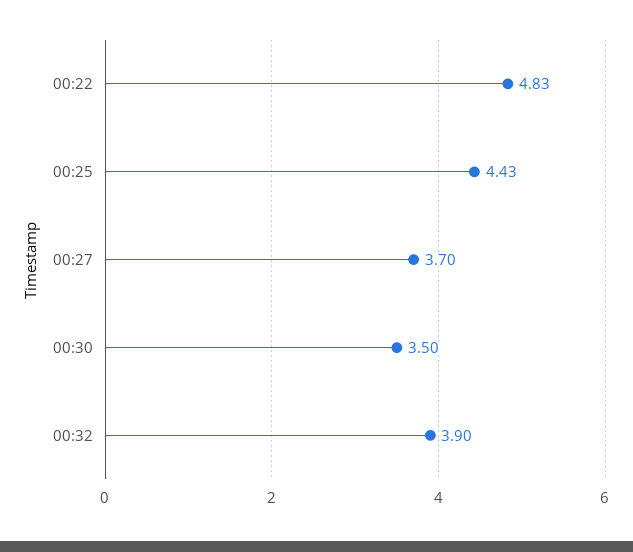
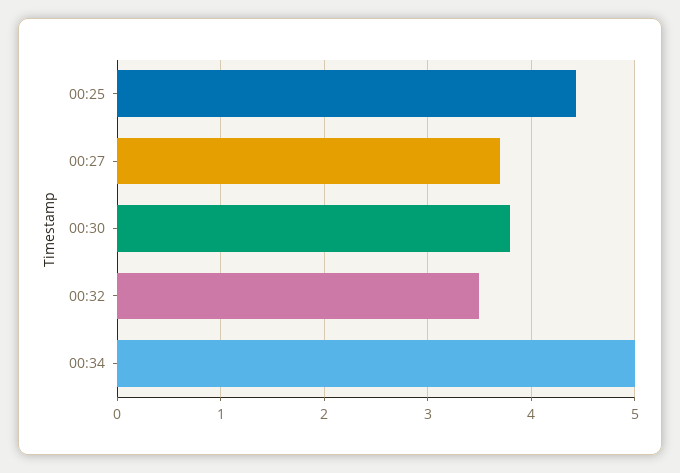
00:22: 4.83 -> none
00:30: 3.5 -> 3.8
00:32: 3.9 -> 3.5
00:34: none -> 5

